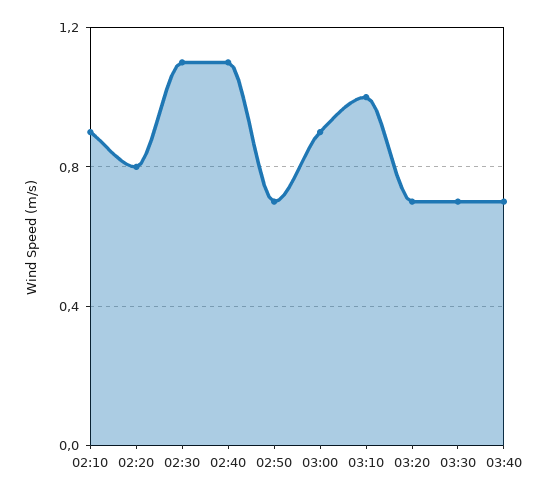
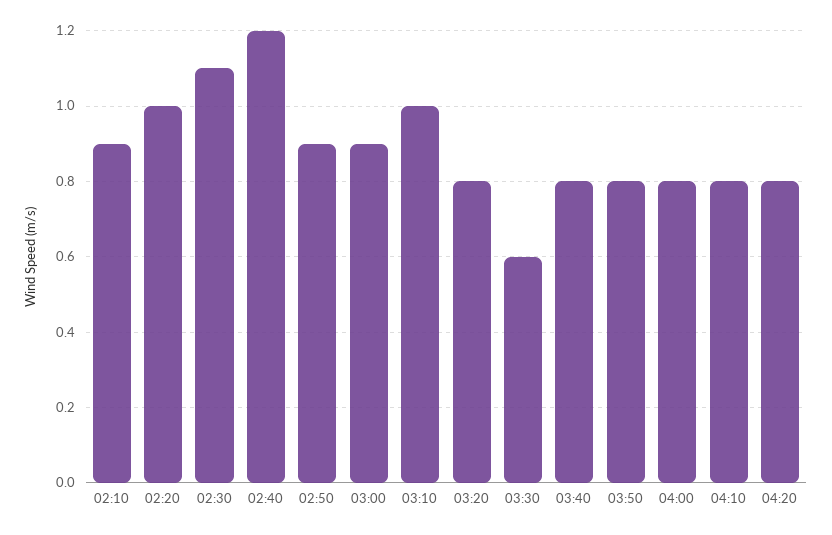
02:20: 0.8 -> 1
02:40: 1.1 -> 1.2
02:50: 0.7 -> 0.9
03:20: 0.7 -> 0.8
03:30: 0.7 -> 0.6
03:40: 0.7 -> 0.8
03:50: none -> 0.8
04:00: none -> 0.8
04:10: none -> 0.8
04:20: none -> 0.8

